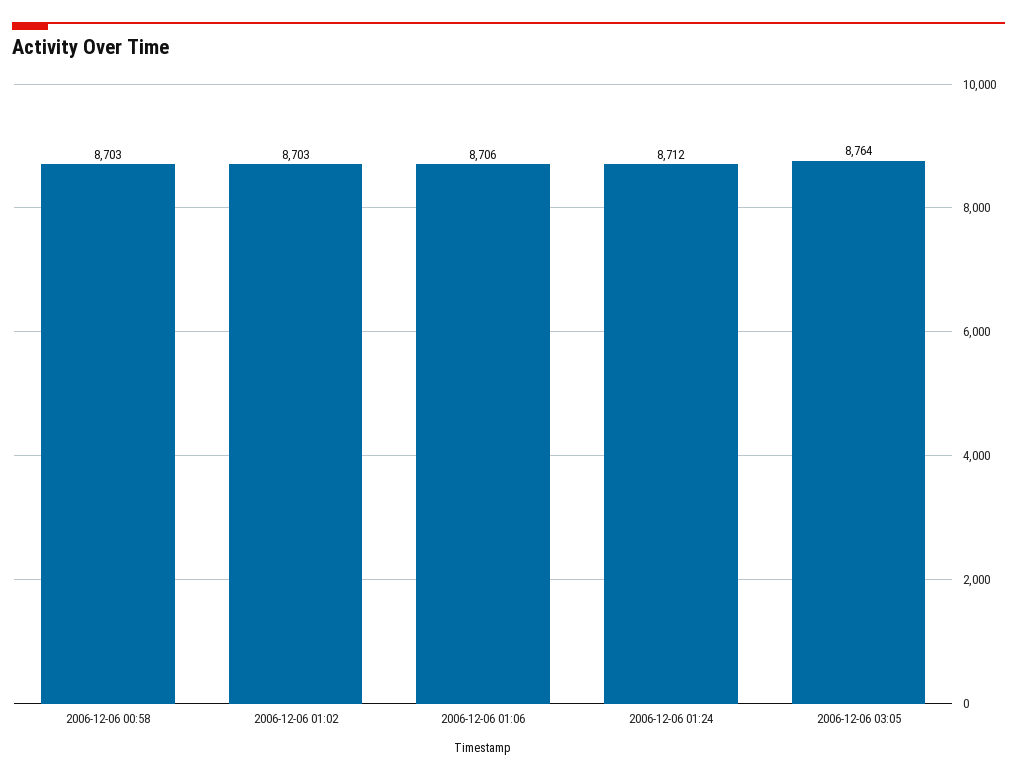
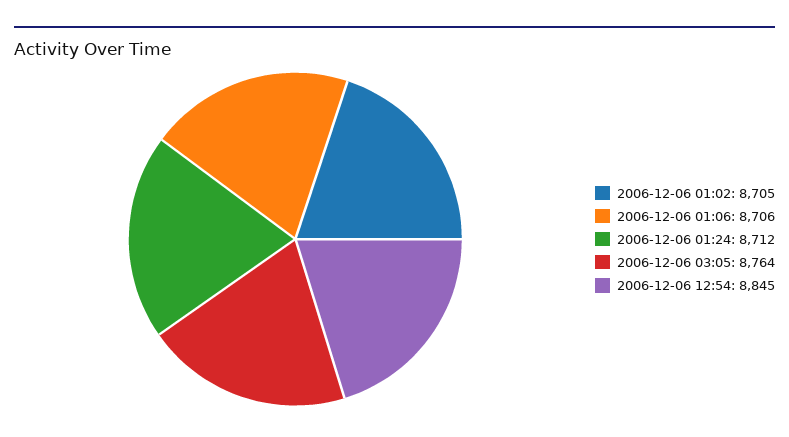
2006-12-06 00:58: 8703 -> none
2006-12-06 01:02: 8703 -> 8705
2006-12-06 12:54: none -> 8845

